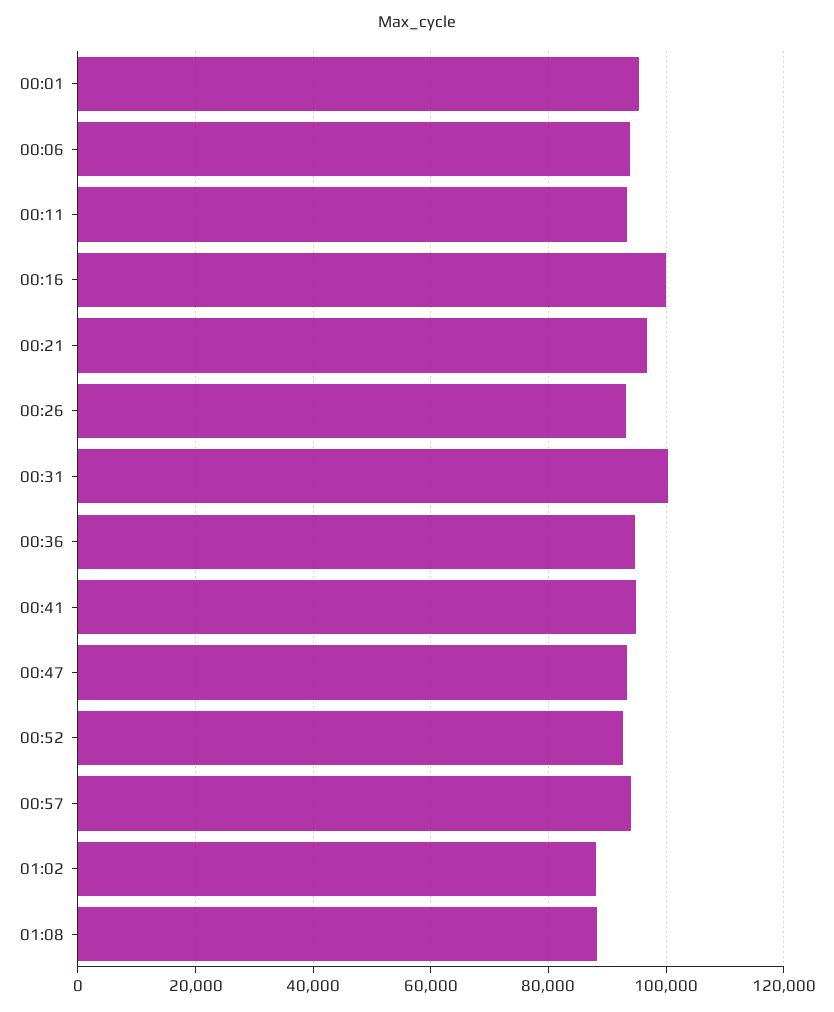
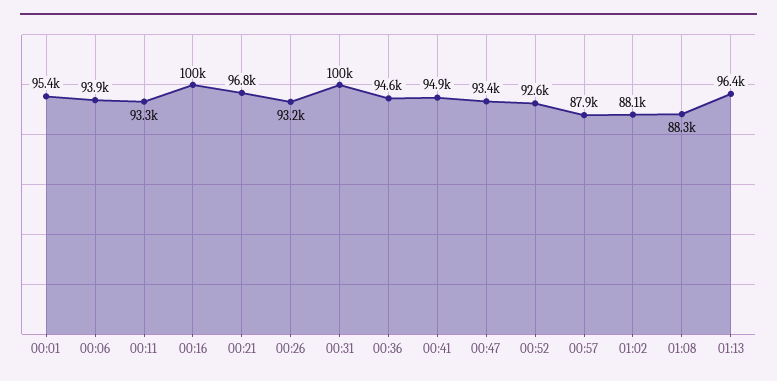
00:57: 94000 -> 87900
01:13: none -> 96400

